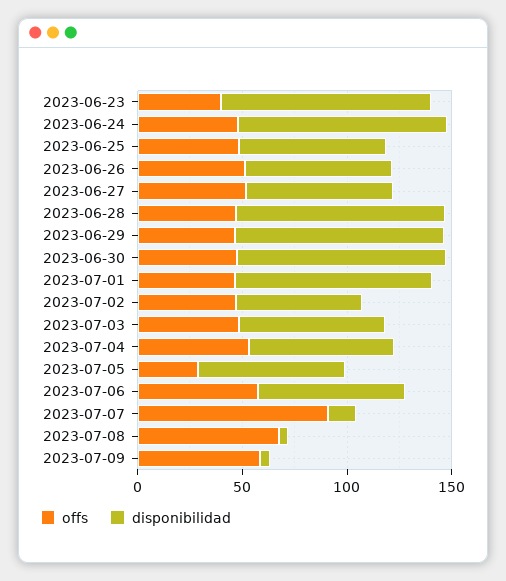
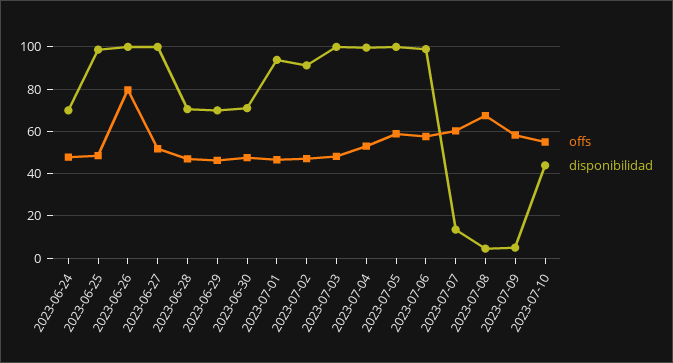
offs, 2023-06-23: 40 -> none
disponibilidad, 2023-06-23: 100 -> none
disponibilidad, 2023-06-24: 100 -> 70
disponibilidad, 2023-06-25: 70 -> 100
offs, 2023-06-26: 50 -> 80
disponibilidad, 2023-06-26: 70 -> 100
disponibilidad, 2023-06-27: 70 -> 100
disponibilidad, 2023-06-28: 100 -> 70
disponibilidad, 2023-06-29: 100 -> 70
disponibilidad, 2023-06-30: 100 -> 70
disponibilidad, 2023-07-02: 60 -> 90
disponibilidad, 2023-07-03: 70 -> 100
disponibilidad, 2023-07-04: 70 -> 100
offs, 2023-07-05: 30 -> 60
disponibilidad, 2023-07-05: 70 -> 100
disponibilidad, 2023-07-06: 70 -> 100
offs, 2023-07-07: 90 -> 60
offs, 2023-07-10: none -> 55
disponibilidad, 2023-07-10: none -> 45

